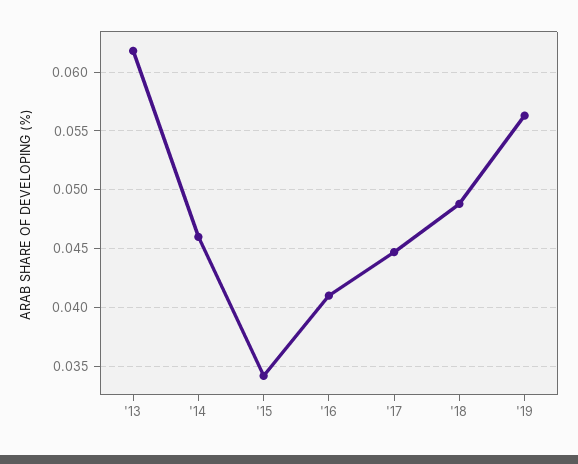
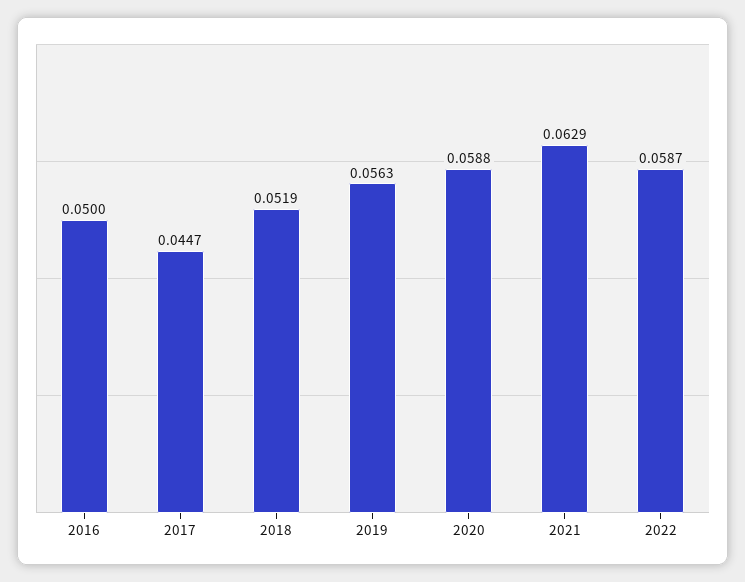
'13: 0.062 -> none
'14: 0.046 -> none
'15: 0.034 -> none
'16: 0.041 -> 0.05
'18: 0.049 -> 0.0519
2020: none -> 0.0588
2021: none -> 0.0629
2022: none -> 0.0587

